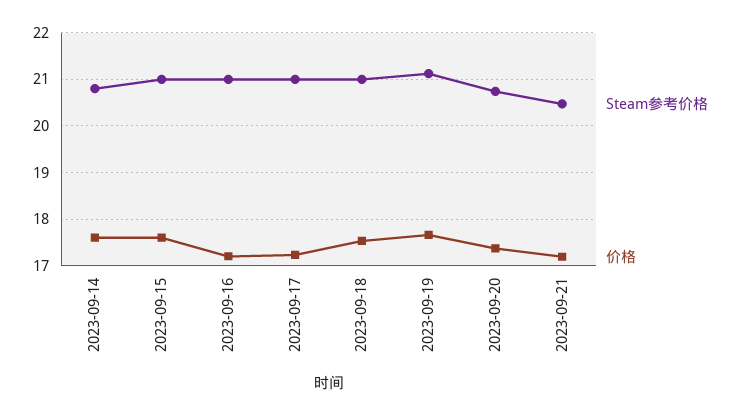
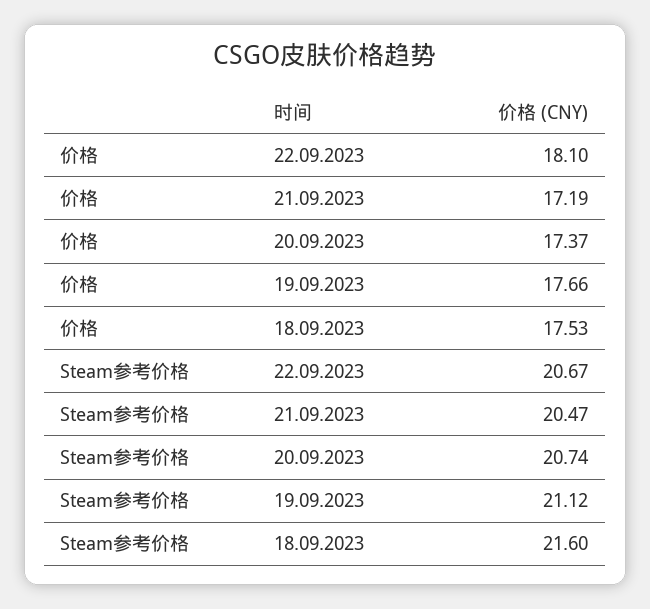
Steam参考价格, 2023-09-14: 20.8 -> none
价格, 2023-09-14: 17.6 -> none
Steam参考价格, 2023-09-15: 21 -> none
价格, 2023-09-15: 17.6 -> none
Steam参考价格, 2023-09-16: 21 -> none
价格, 2023-09-16: 17.2 -> none
Steam参考价格, 2023-09-17: 21 -> none
价格, 2023-09-17: 17.2 -> none
Steam参考价格, 2023-09-18: 21 -> 21.6
价格, 22.09.2023: none -> 18.1
Steam参考价格, 22.09.2023: none -> 20.67

